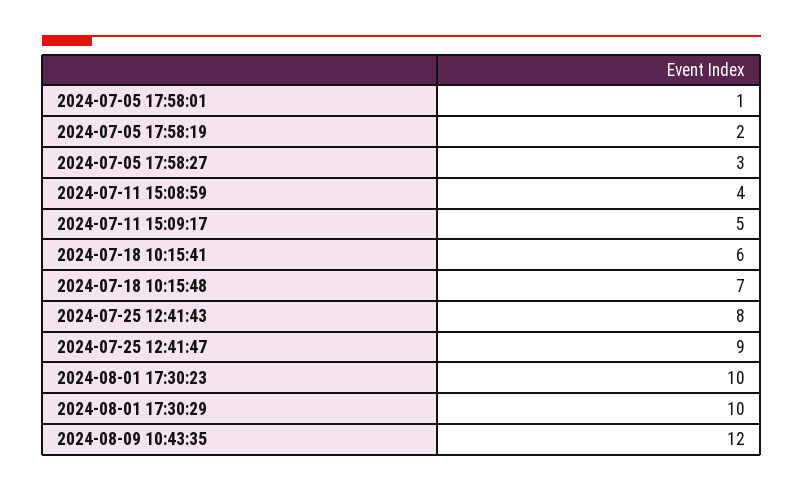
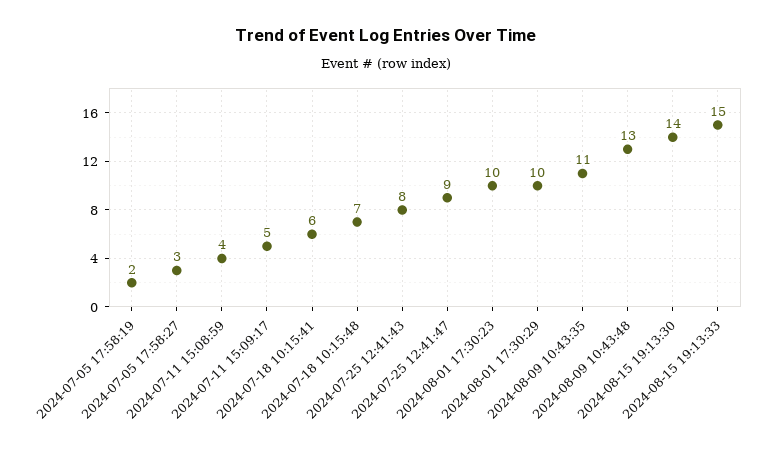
2024-07-05 17:58:01: 1 -> none
2024-08-09 10:43:35: 12 -> 11
2024-08-09 10:43:48: none -> 13
2024-08-15 19:13:30: none -> 14
2024-08-15 19:13:33: none -> 15

